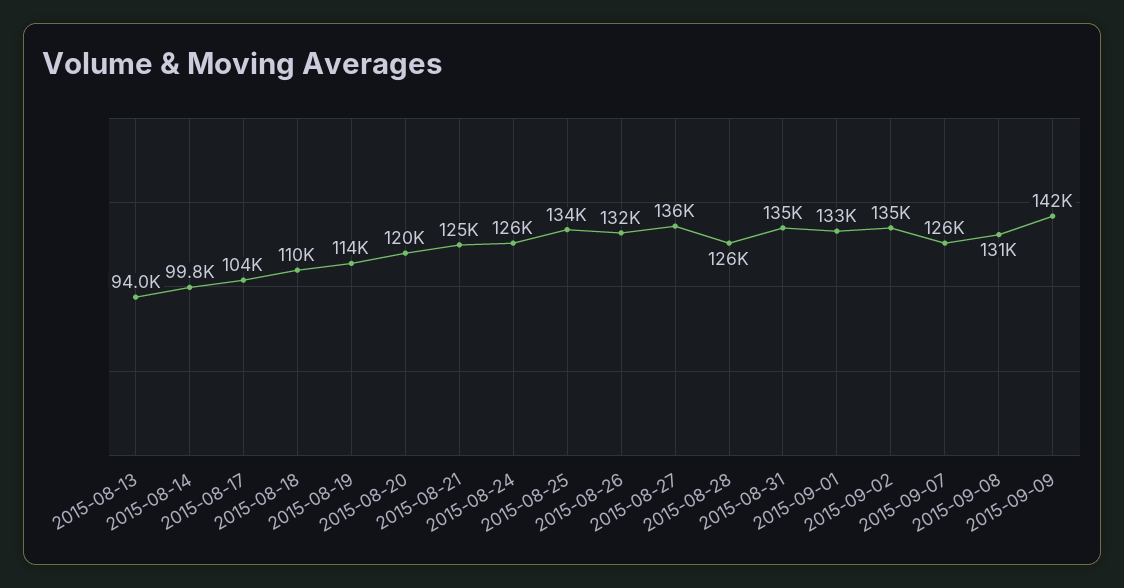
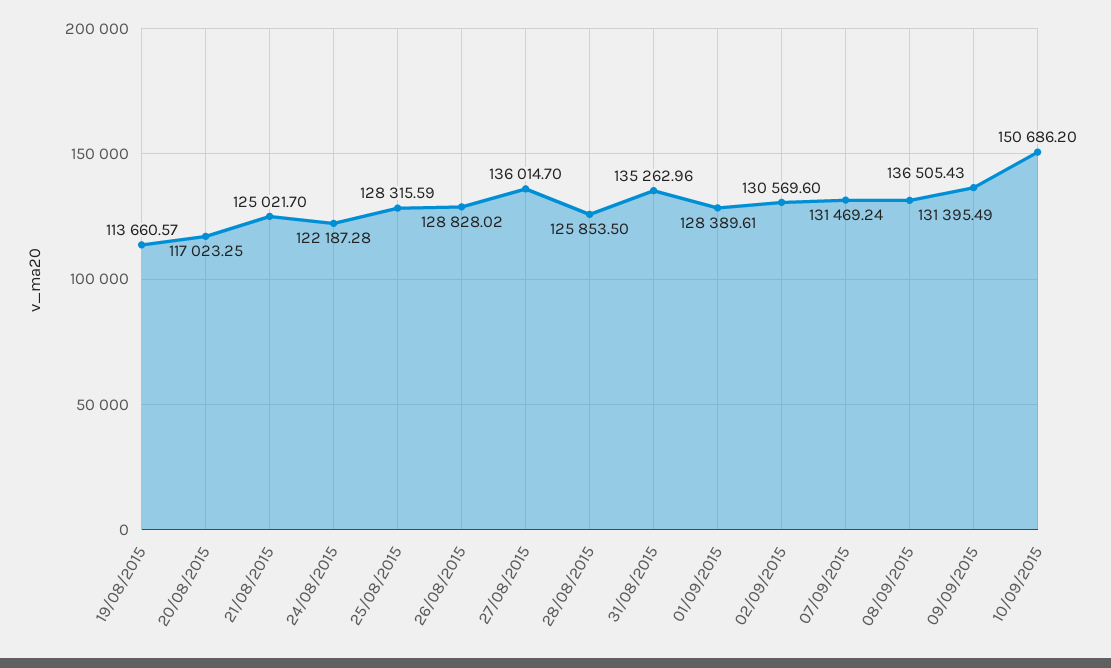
2015-08-13: 94000 -> none
2015-08-14: 99800 -> none
2015-08-17: 104000 -> none
2015-08-18: 110000 -> none
2015-08-20: 120000 -> 117023.25
2015-08-24: 126000 -> 122187.28
2015-08-25: 134000 -> 128315.59
2015-08-26: 132000 -> 128828.02
2015-09-01: 133000 -> 128389.61
2015-09-02: 135000 -> 130569.6
2015-09-07: 126000 -> 131469.24
2015-09-09: 142000 -> 136505.43
10/09/2015: none -> 150686.2

